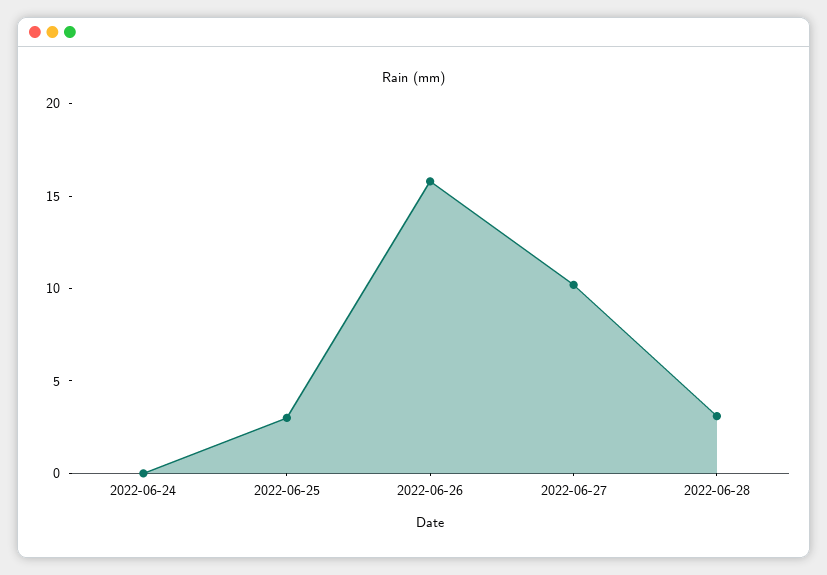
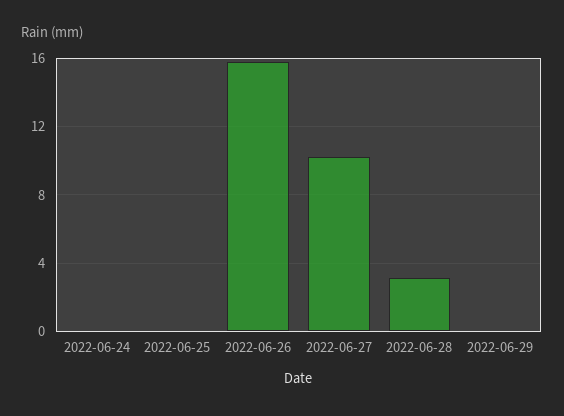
2022-06-25: 3 -> 0
2022-06-29: none -> 0

